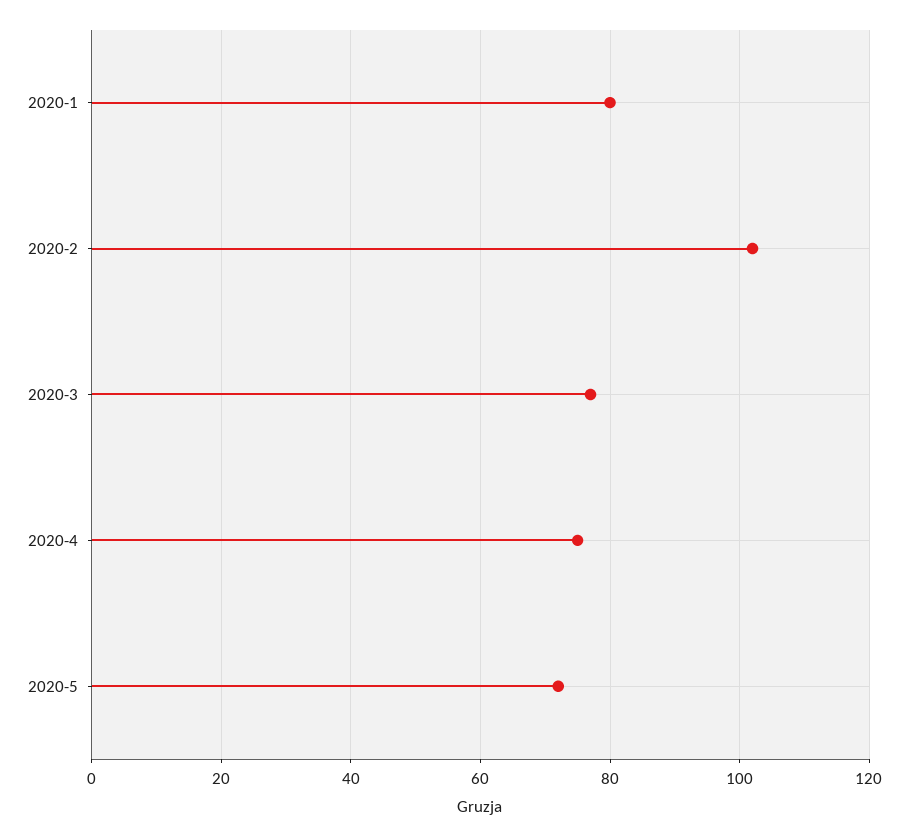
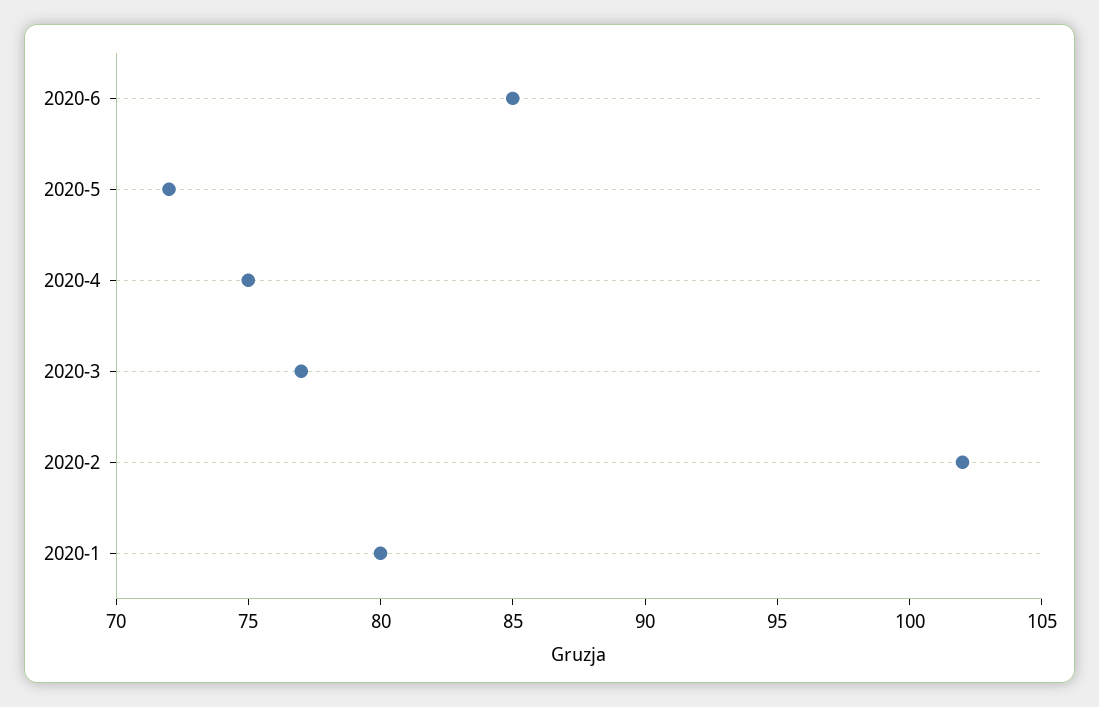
2020-6: none -> 85

